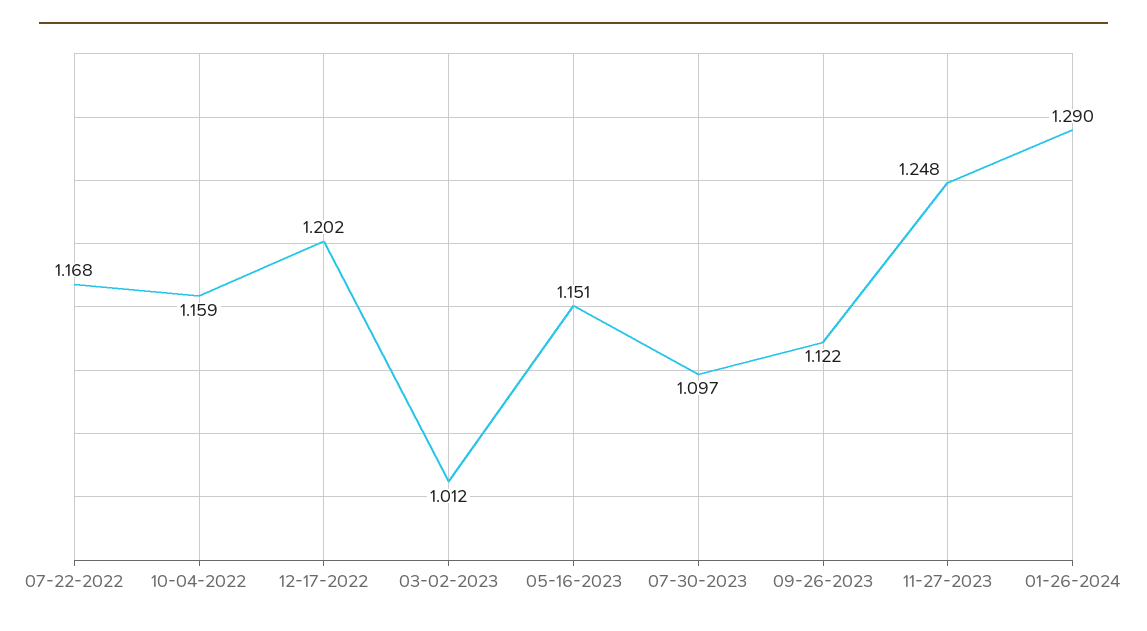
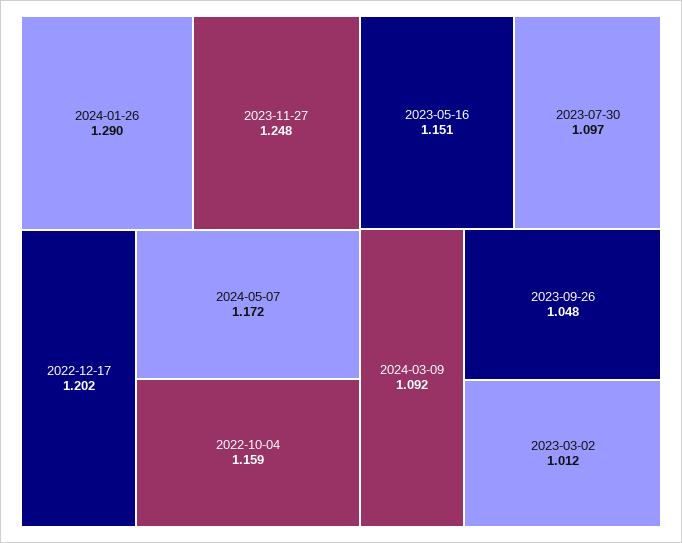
07-22-2022: 1.168 -> none
09-26-2023: 1.122 -> 1.048
2024-05-07: none -> 1.172
2024-03-09: none -> 1.092

